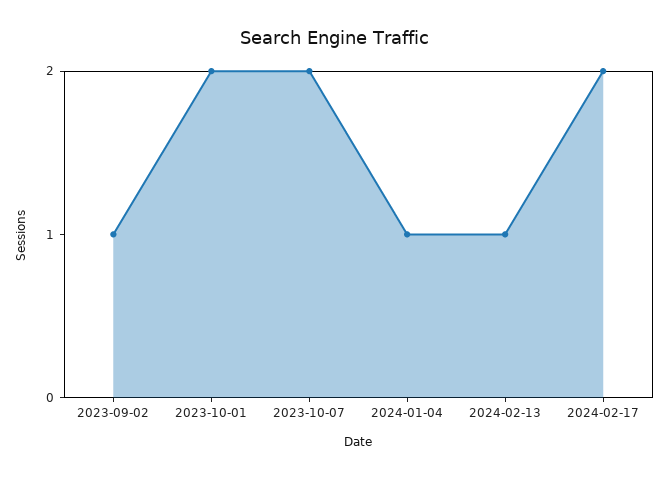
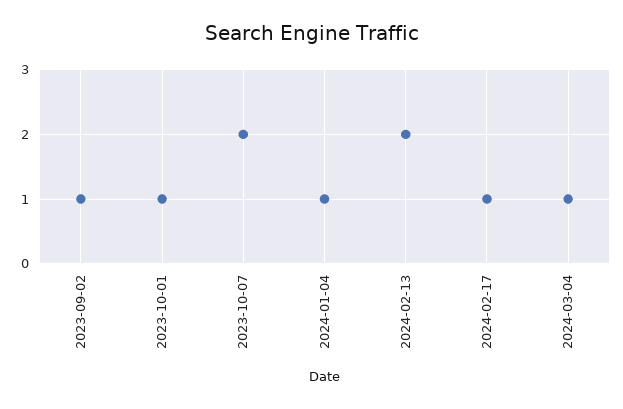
2023-10-01: 2 -> 1
2024-02-13: 1 -> 2
2024-02-17: 2 -> 1
2024-03-04: none -> 1

